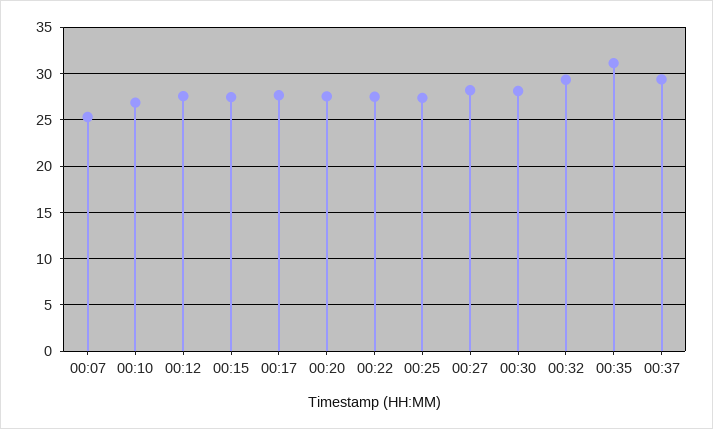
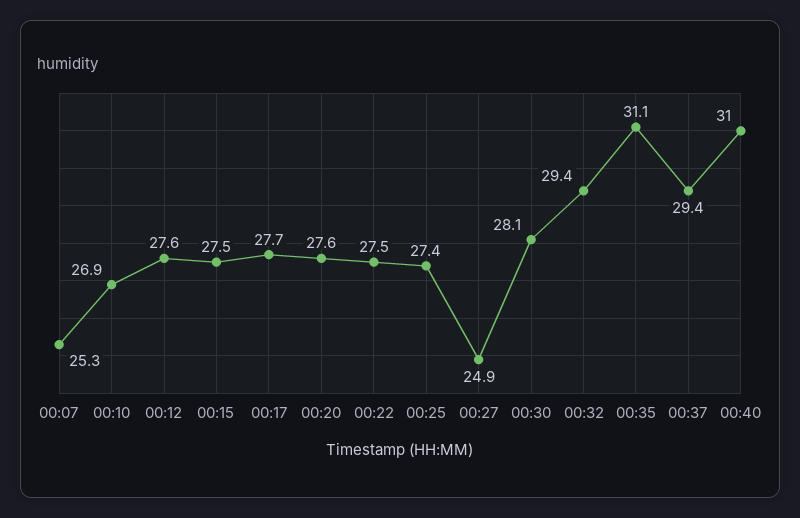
00:27: 28 -> 24.9
00:40: none -> 31

